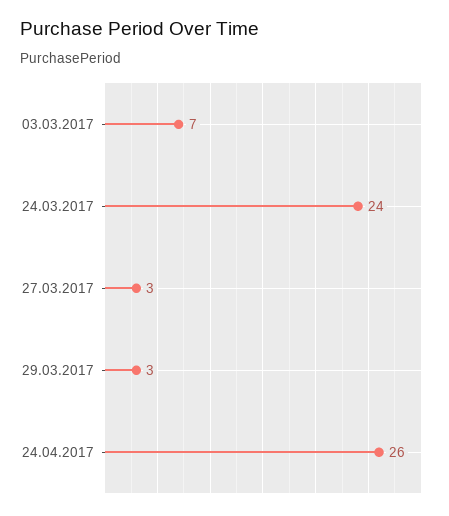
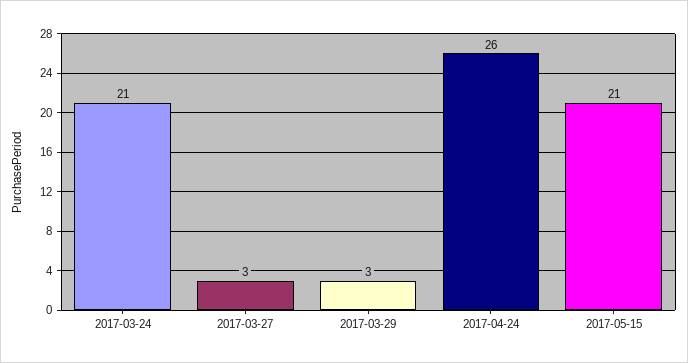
03.03.2017: 7 -> none
24.03.2017: 24 -> 21
2017-05-15: none -> 21

